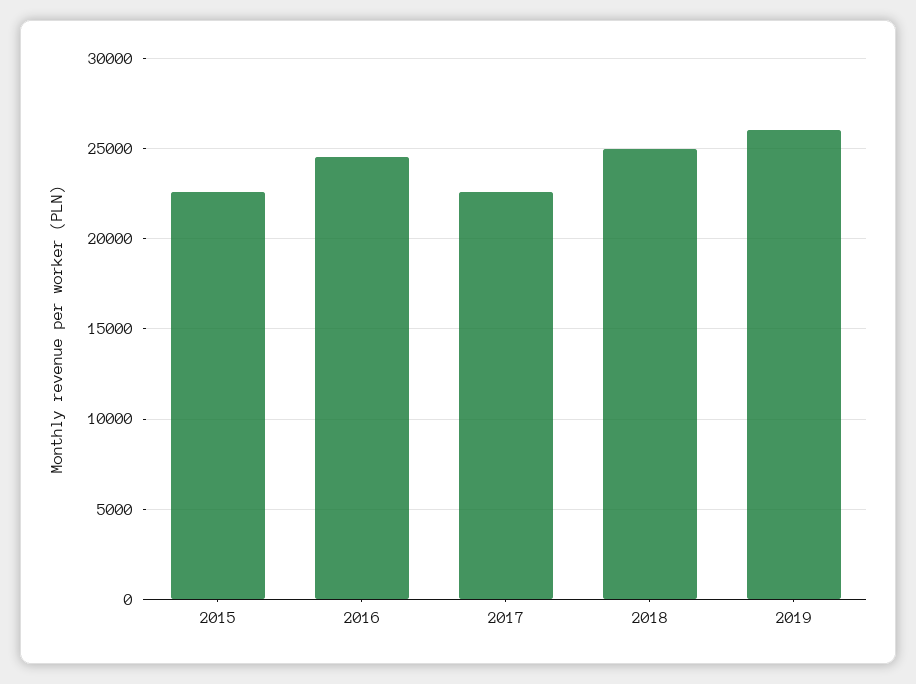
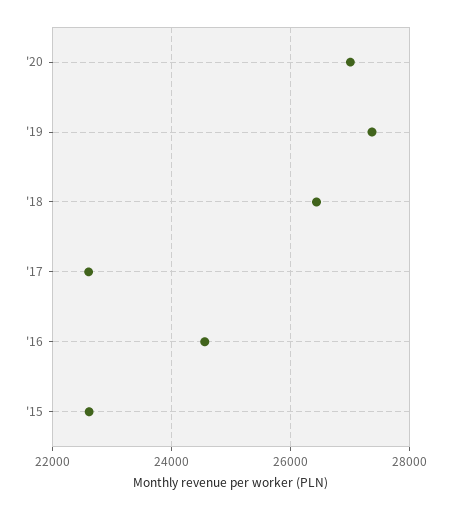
2018: 25000 -> 26400
2019: 26000 -> 27400
'20: none -> 27000

